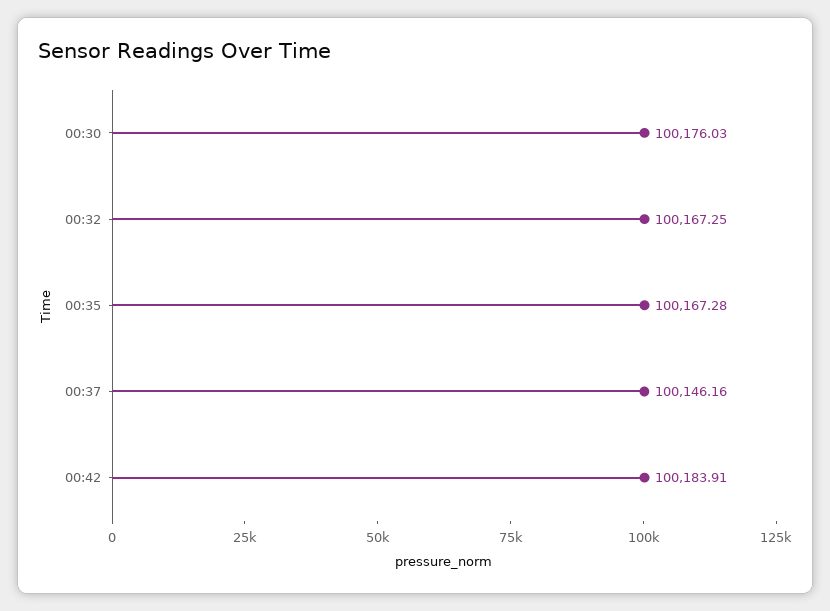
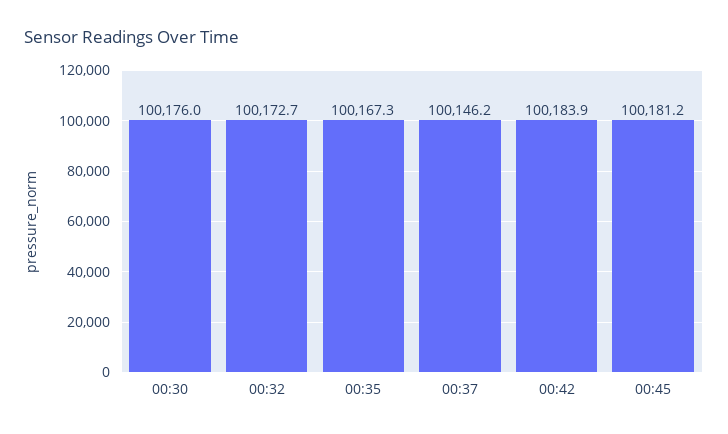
00:32: 100167.25 -> 100172.7
00:45: none -> 100181.2

